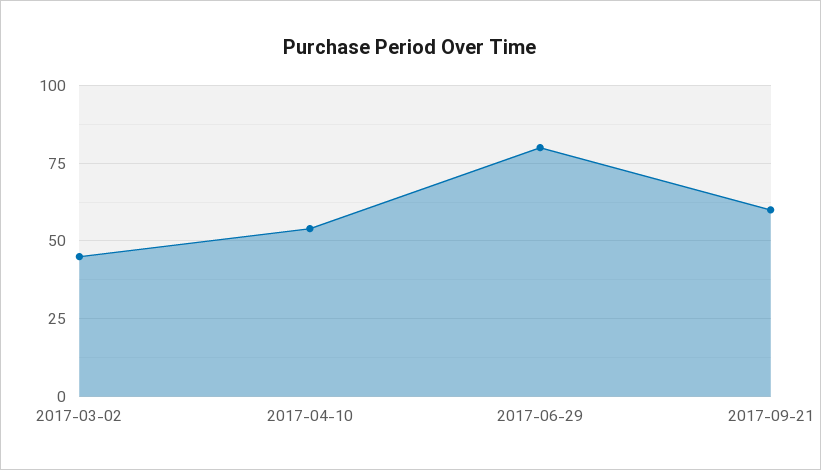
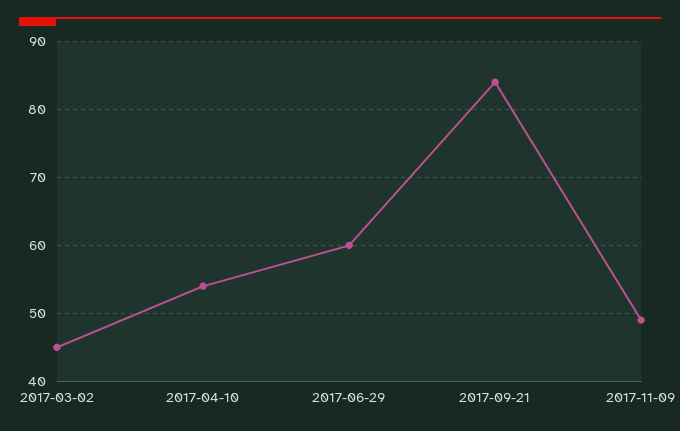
2017-06-29: 80 -> 60
2017-09-21: 60 -> 84
2017-11-09: none -> 49

